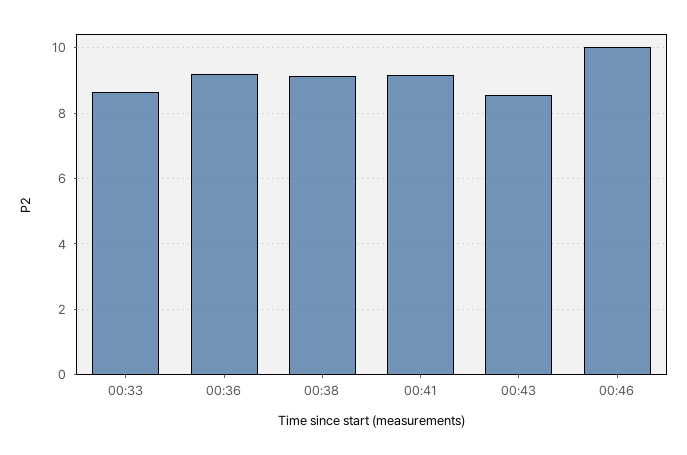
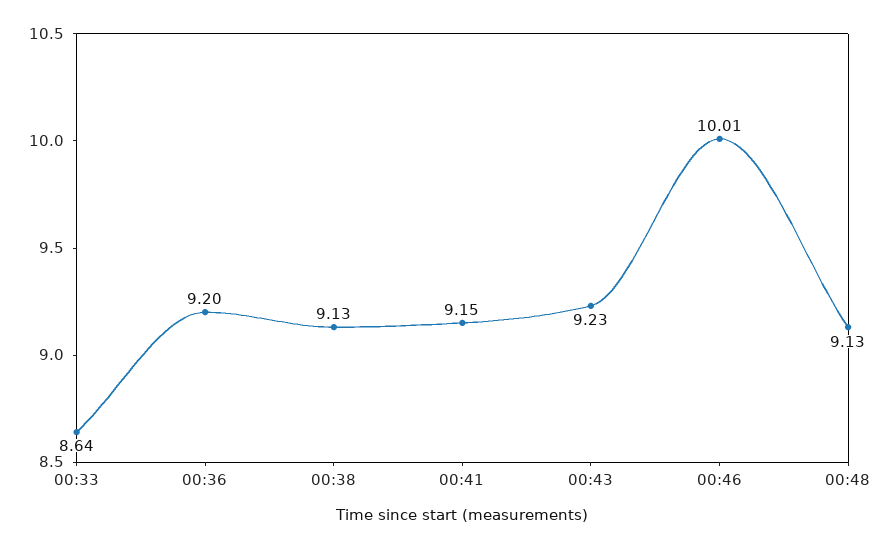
00:43: 8.6 -> 9.23
00:48: none -> 9.13

